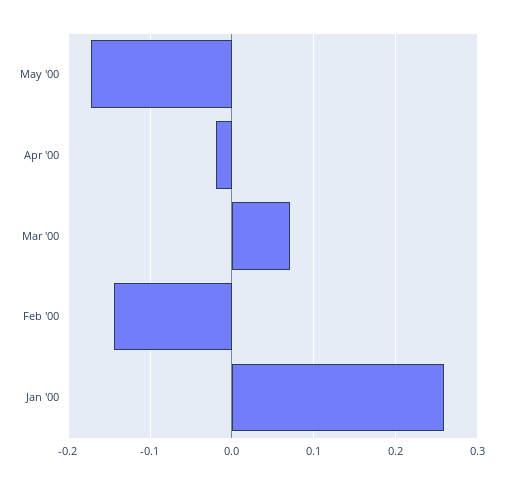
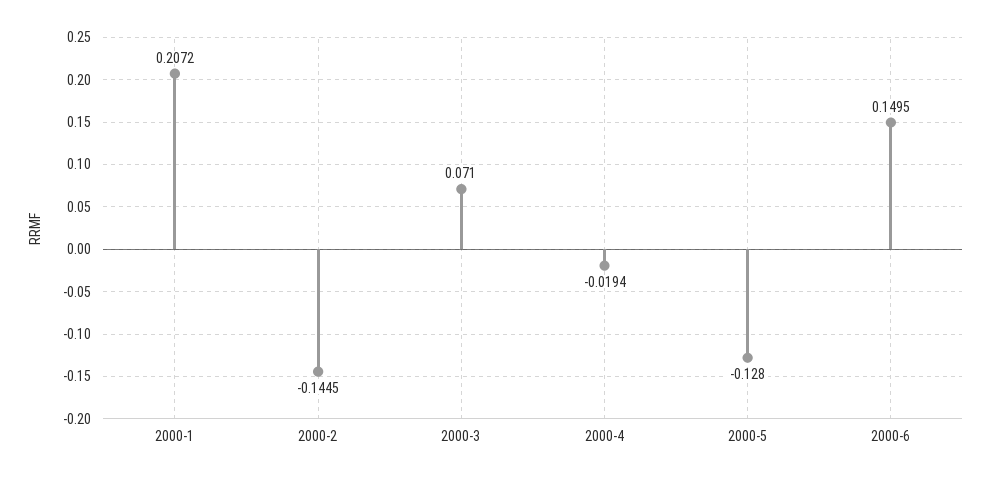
May '00: -0.17 -> -0.128
Jan '00: 0.26 -> 0.2072
2000-6: none -> 0.1495

